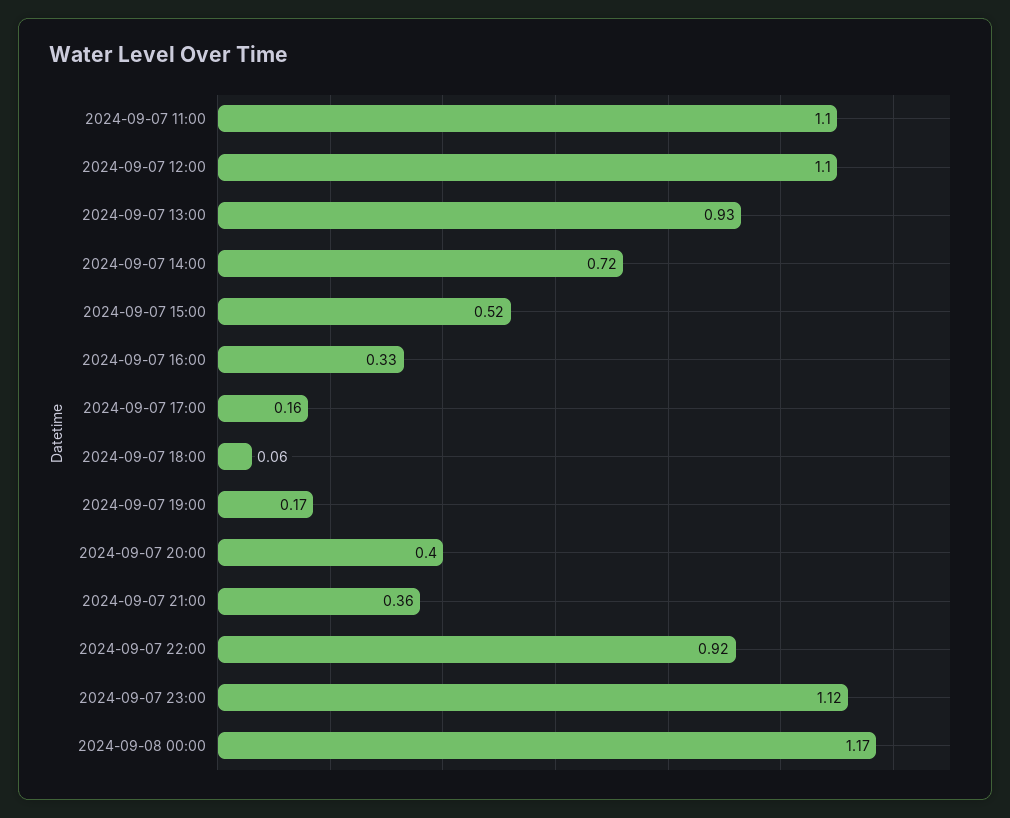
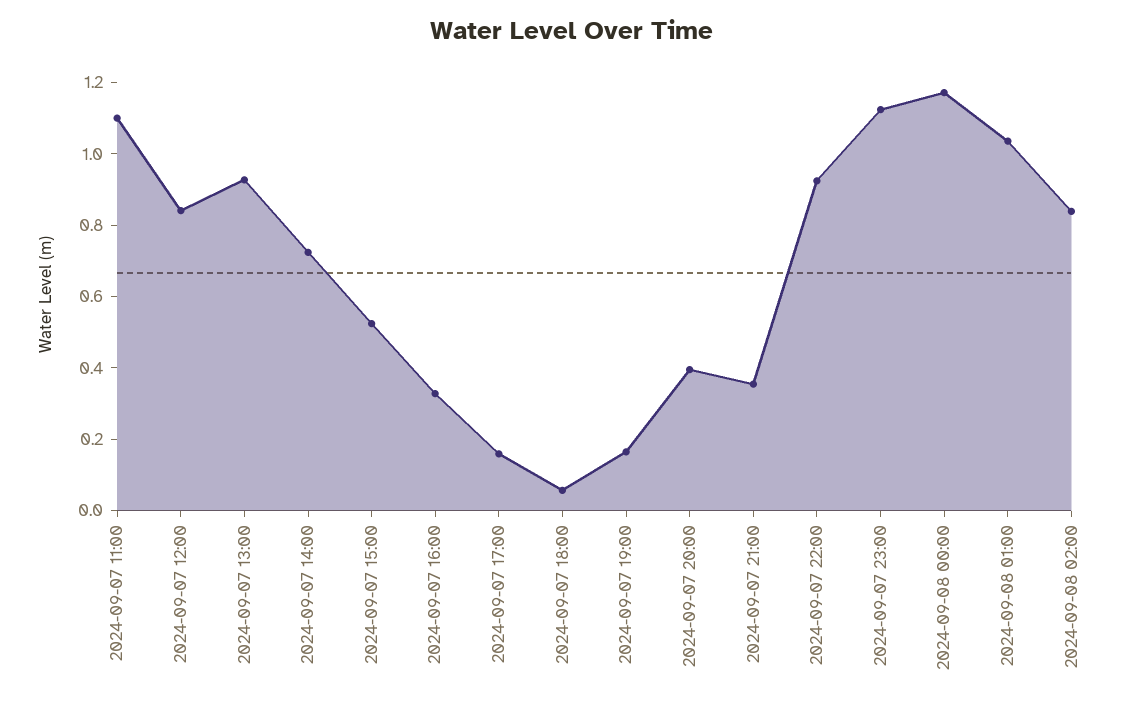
2024-09-07 12:00: 1.1 -> 0.85
2024-09-08 01:00: none -> 1.05
2024-09-08 02:00: none -> 0.85

